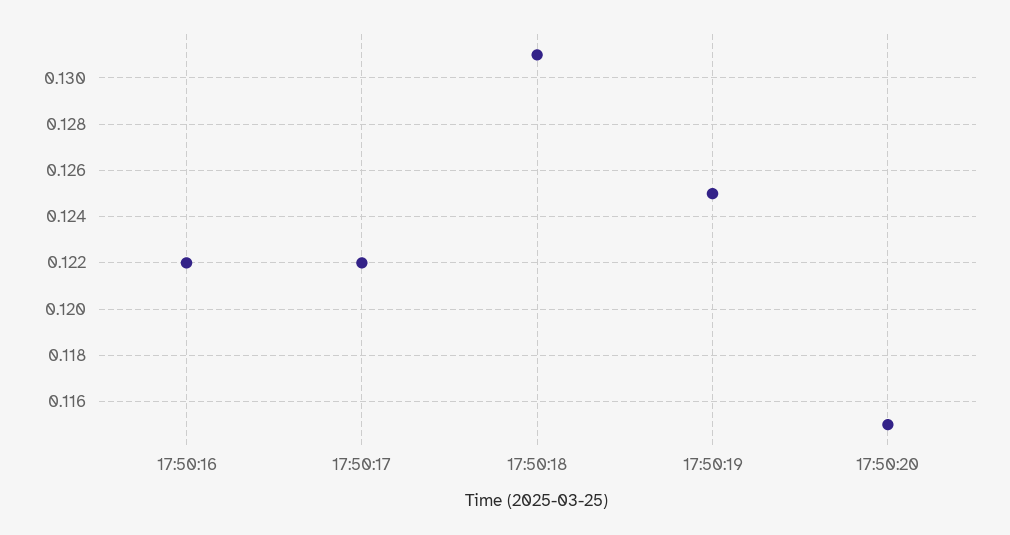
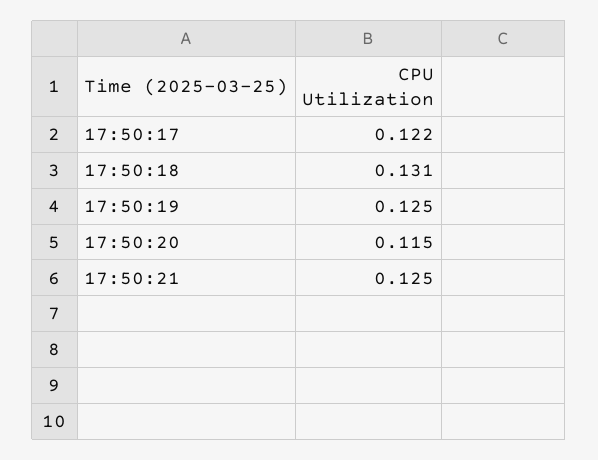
17:50:16: 0.122 -> none
17:50:21: none -> 0.125

